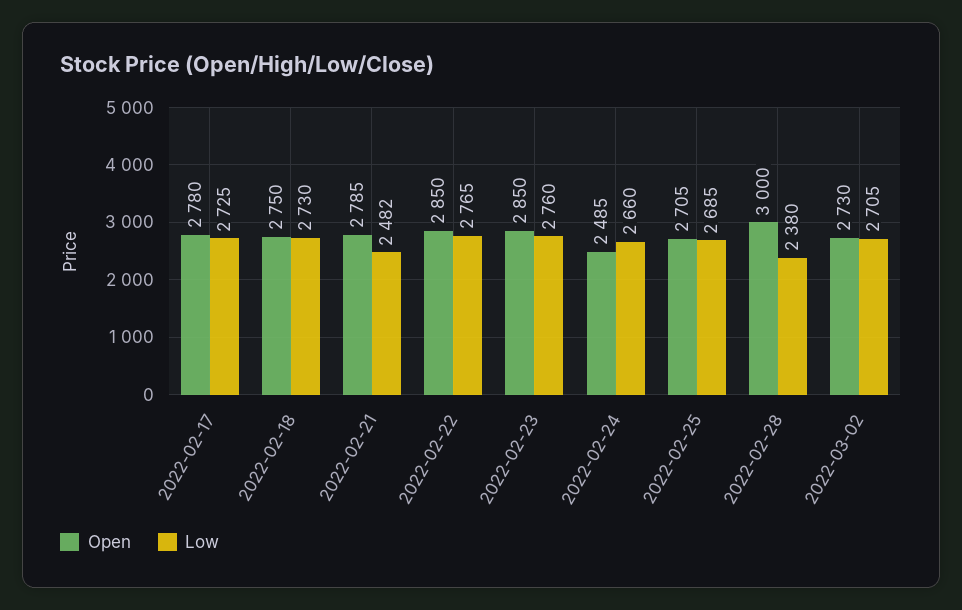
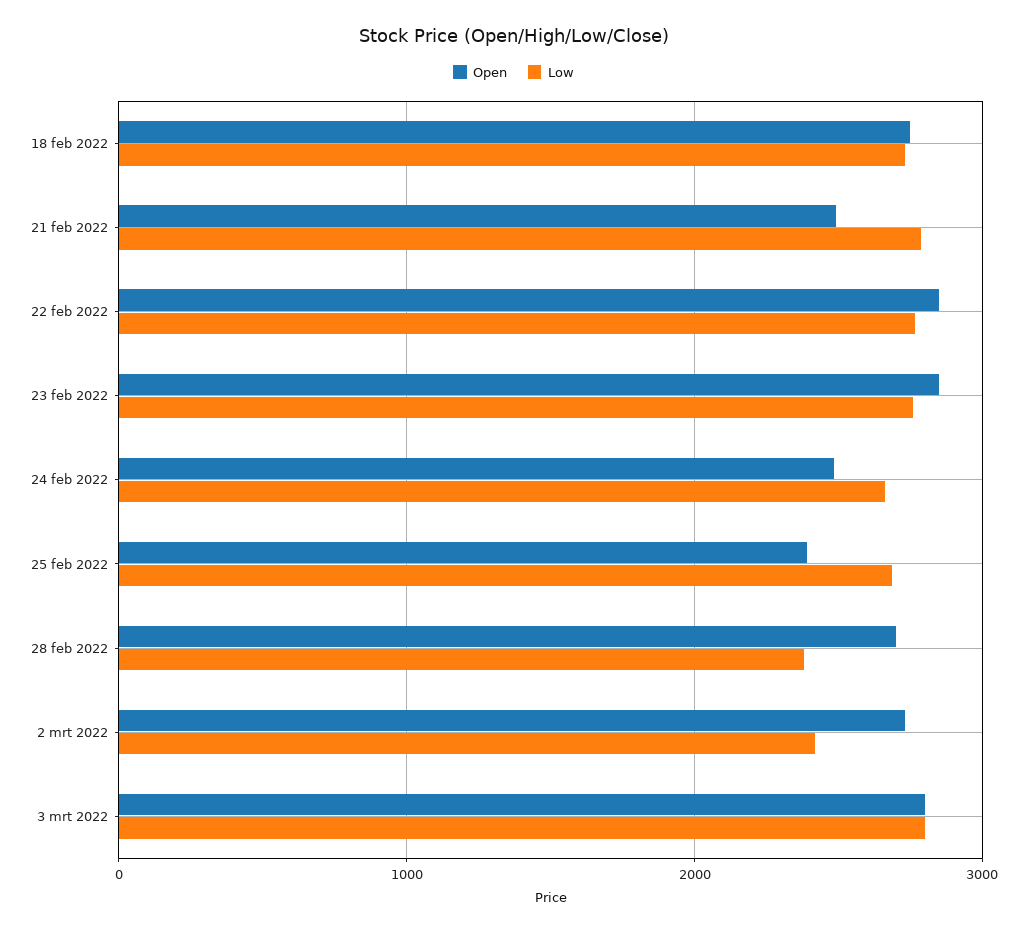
Open, 2022-02-17: 2780 -> none
Low, 2022-02-17: 2725 -> none
Open, 2022-02-21: 2785 -> 2500
Low, 2022-02-21: 2482 -> 2800
Open, 2022-02-25: 2705 -> 2400
Open, 2022-02-28: 3000 -> 2700
Low, 2022-03-02: 2705 -> 2400
Open, 3 mrt 2022: none -> 2800
Low, 3 mrt 2022: none -> 2800

